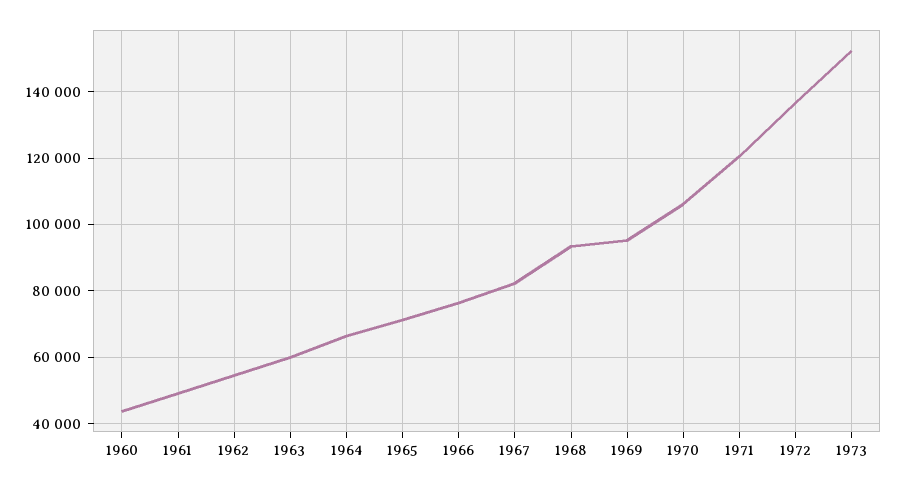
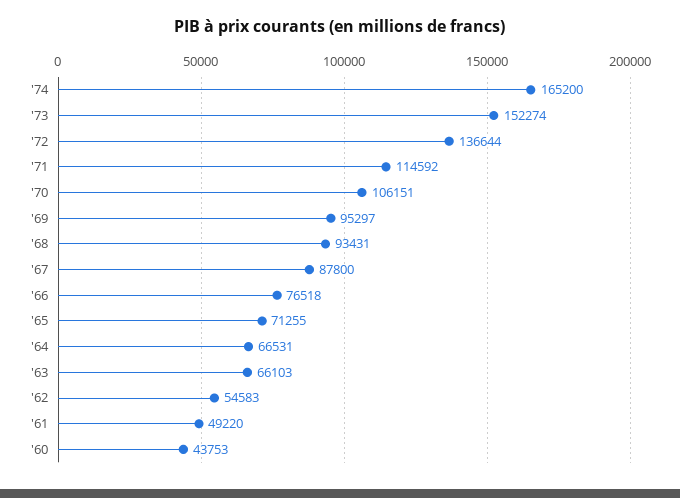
1963: 60000 -> 66103
1967: 82000 -> 87800
1971: 120000 -> 114592
'74: none -> 165200

